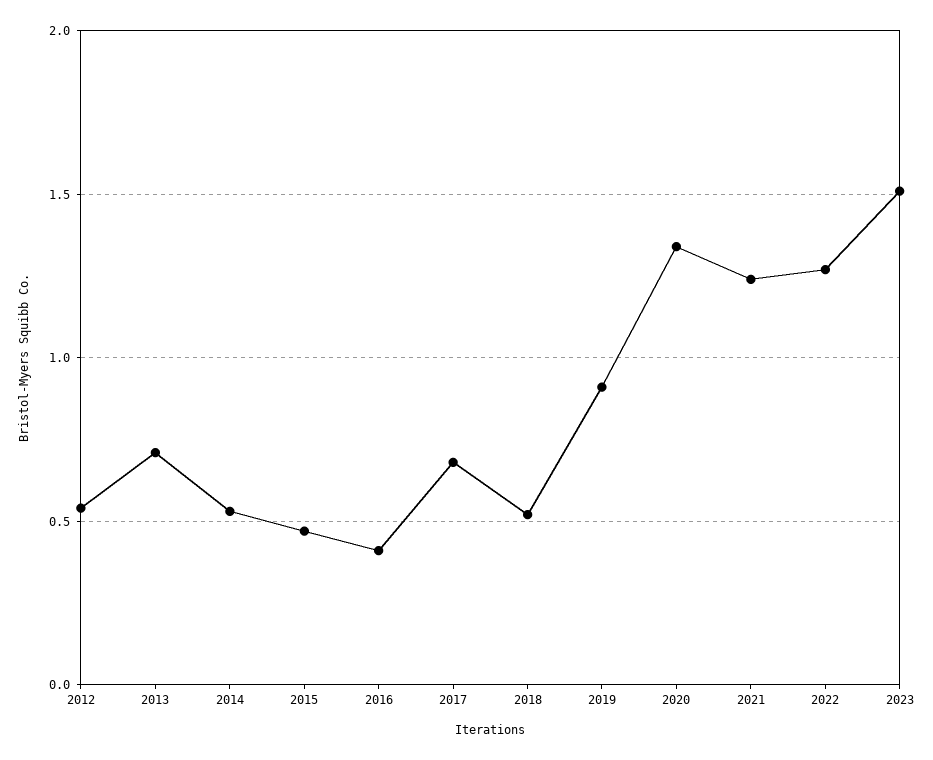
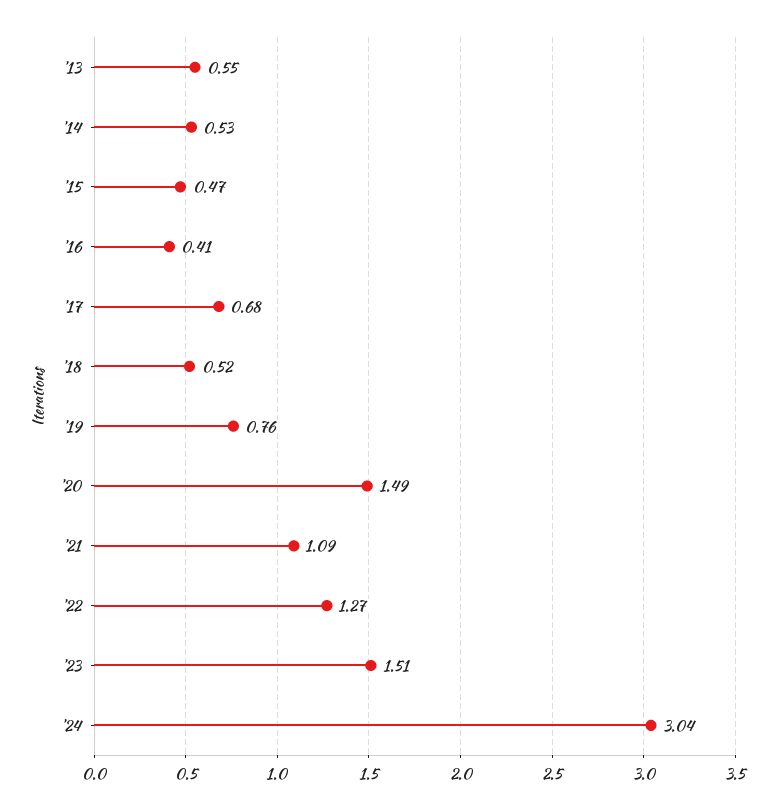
2012: 0.55 -> none
2013: 0.7 -> 0.55
2019: 0.9 -> 0.76
2020: 1.35 -> 1.49
2021: 1.25 -> 1.09
'24: none -> 3.04

